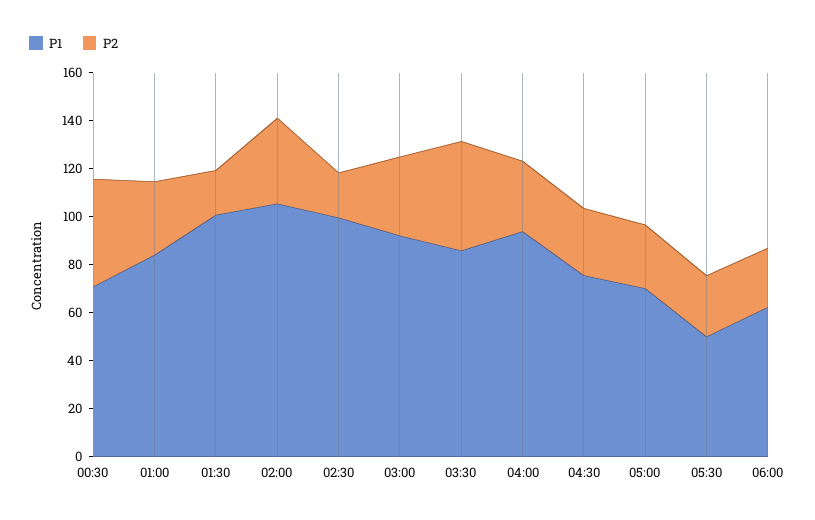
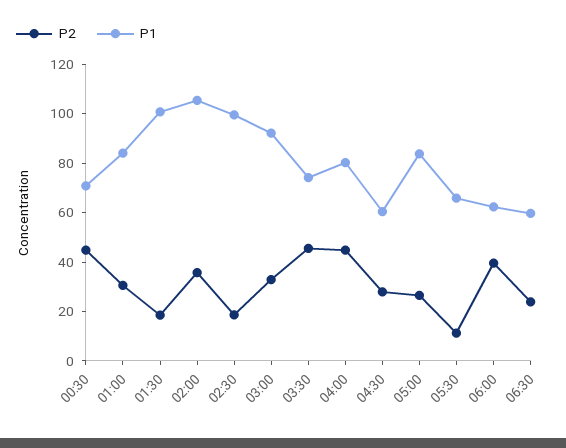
P1, 03:30: 85 -> 75
P1, 04:00: 95 -> 80
P2, 04:00: 30 -> 45
P1, 04:30: 75 -> 60
P1, 05:00: 70 -> 85
P1, 05:30: 50 -> 65
P2, 05:30: 25 -> 10
P2, 06:00: 25 -> 40
P2, 06:30: none -> 25
P1, 06:30: none -> 60

